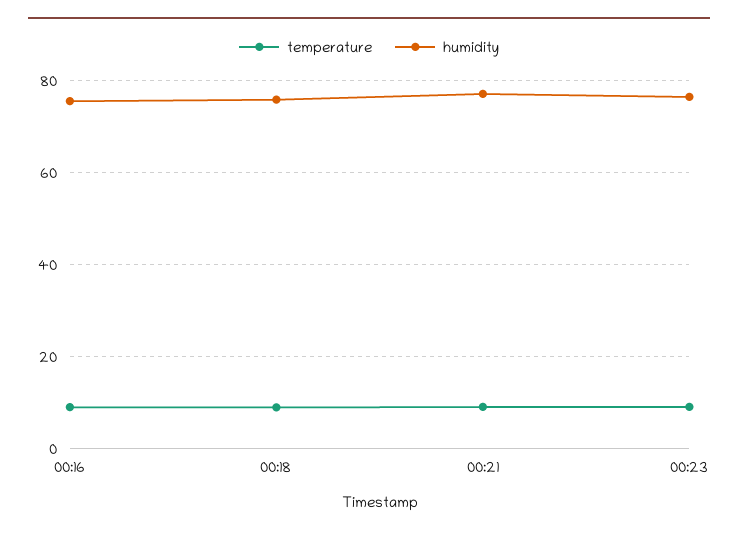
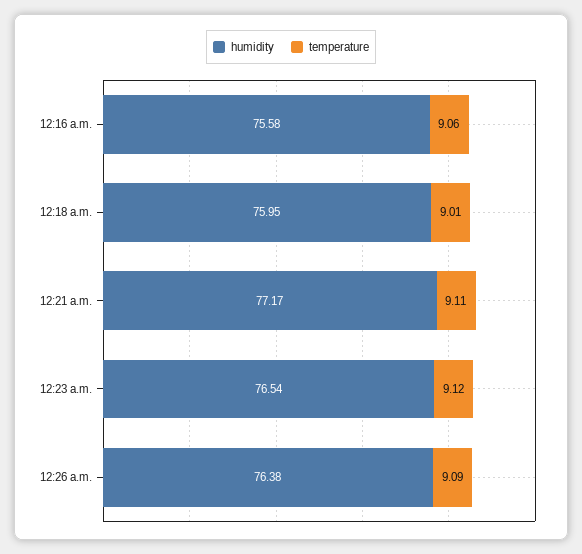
humidity, 12:26 a.m.: none -> 76.38
temperature, 12:26 a.m.: none -> 9.09

